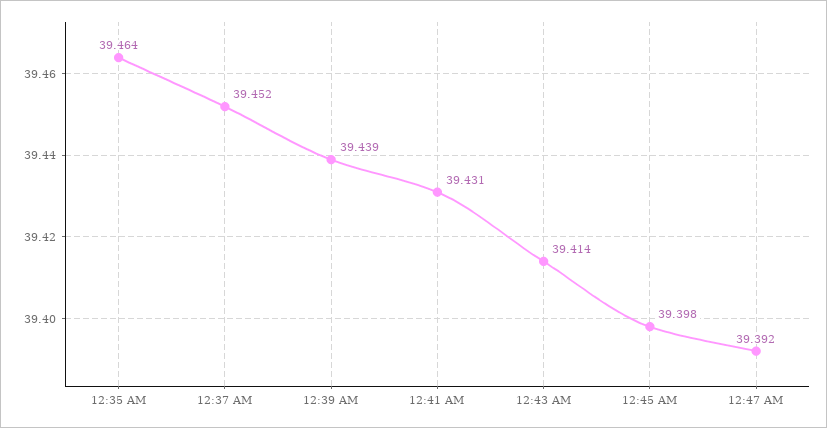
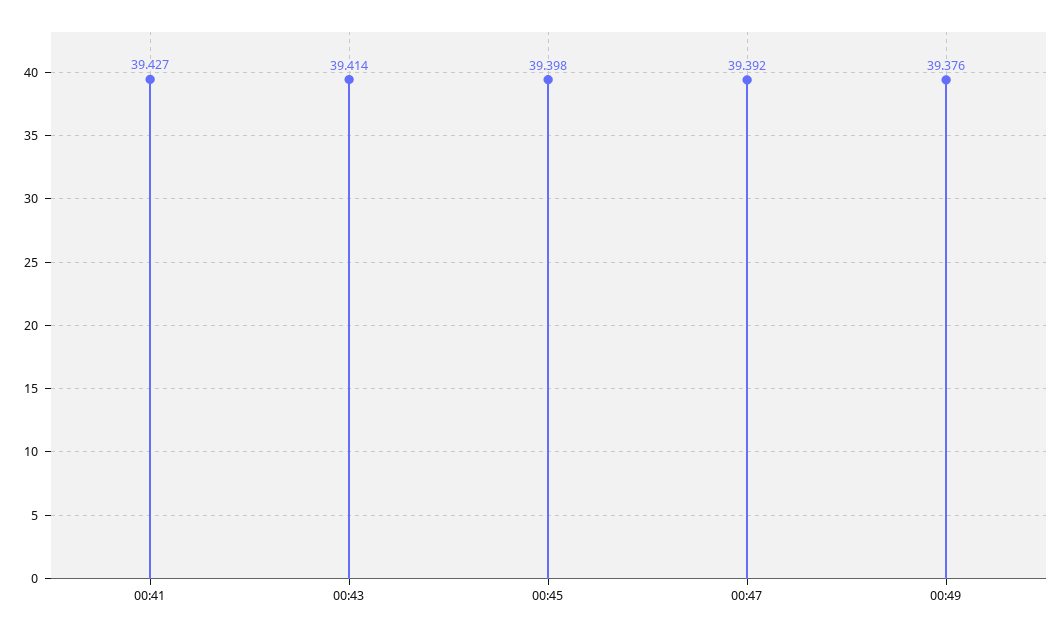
12:35 AM: 39.464 -> none
12:37 AM: 39.452 -> none
12:39 AM: 39.439 -> none
12:41 AM: 39.431 -> 39.427
00:49: none -> 39.376

